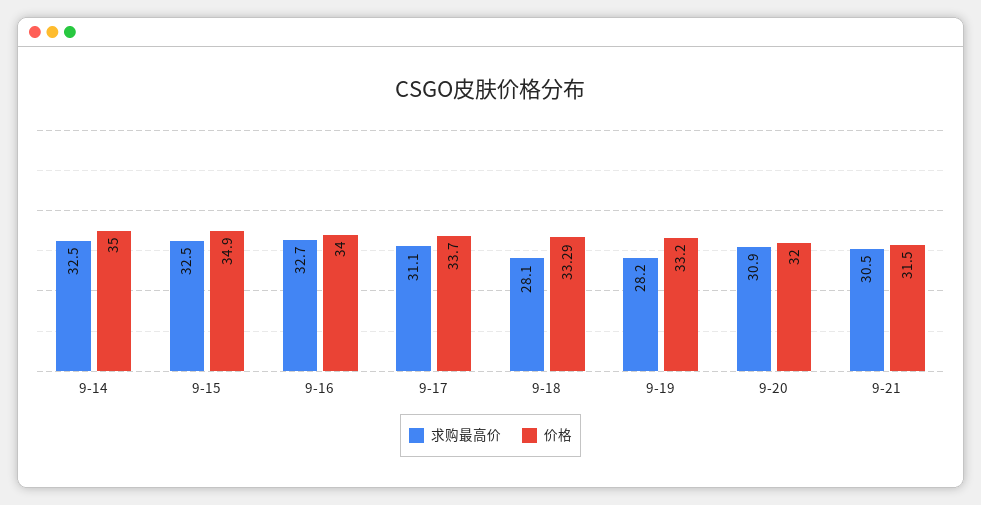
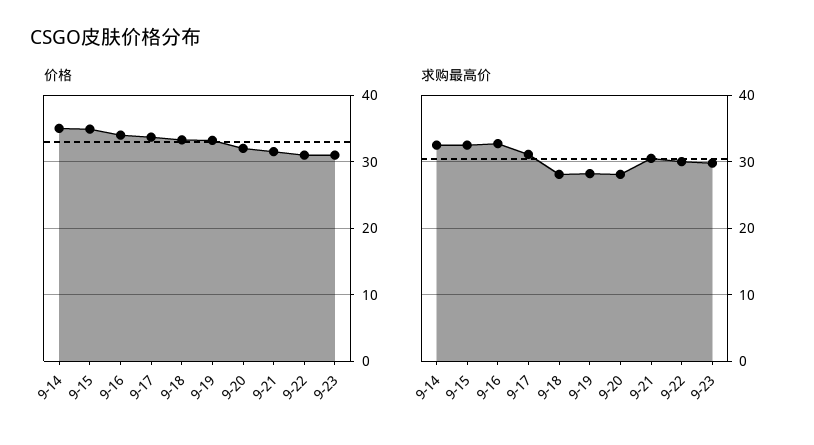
求购最高价, 9-20: 30.9 -> 28
价格, 9-22: none -> 31
价格, 9-23: none -> 31
求购最高价, 9-22: none -> 30
求购最高价, 9-23: none -> 30

